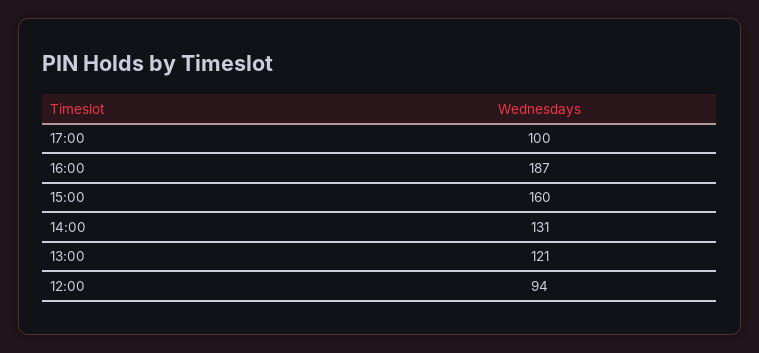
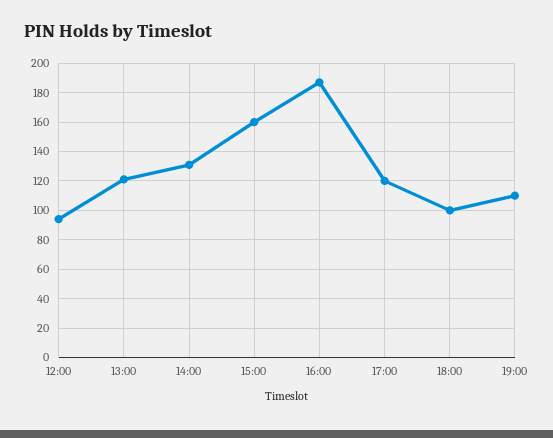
17:00: 100 -> 120
18:00: none -> 100
19:00: none -> 110

